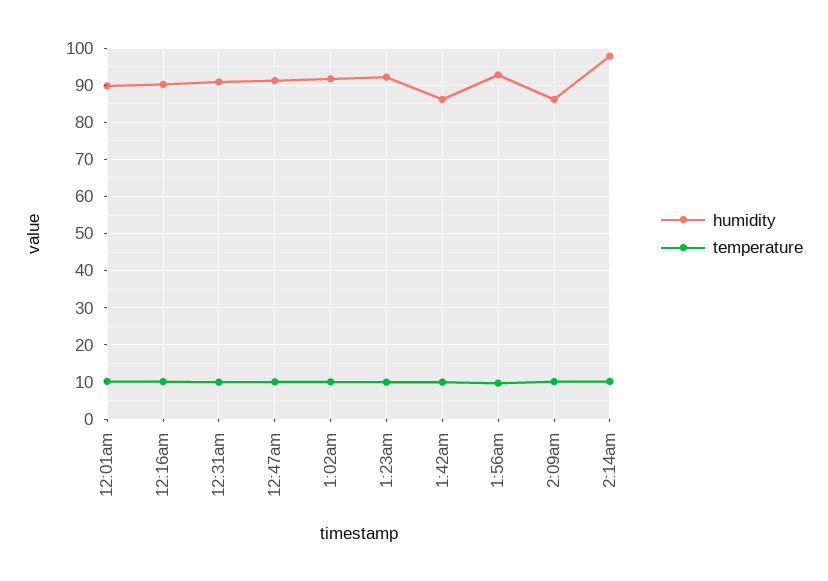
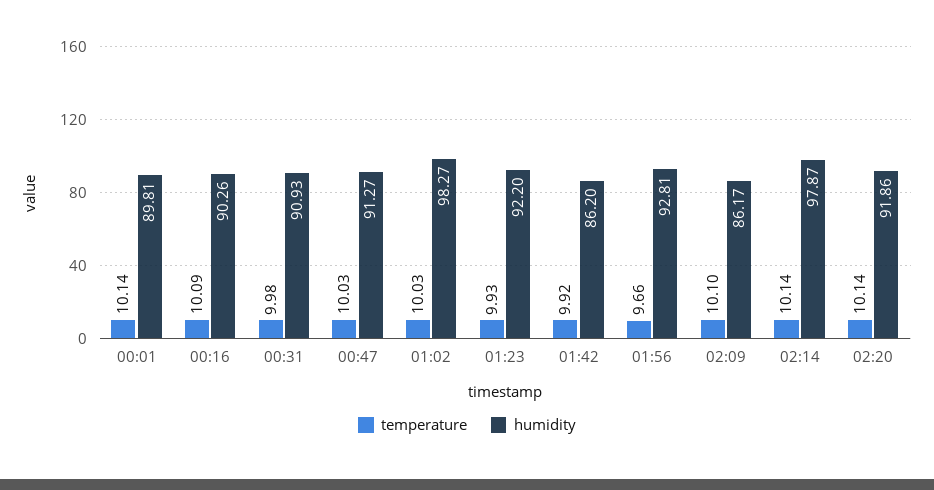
humidity, 1:02am: 92 -> 98.27
temperature, 02:20: none -> 10.14
humidity, 02:20: none -> 91.86

